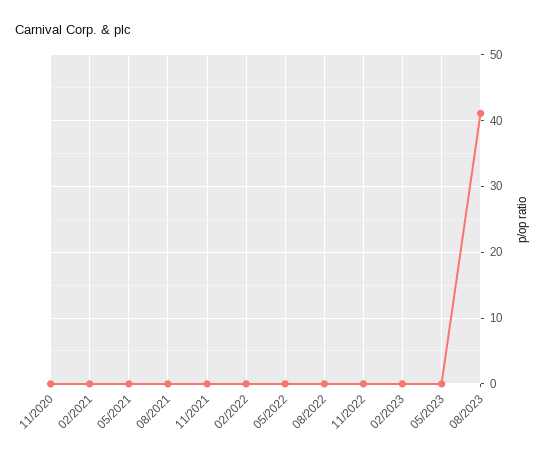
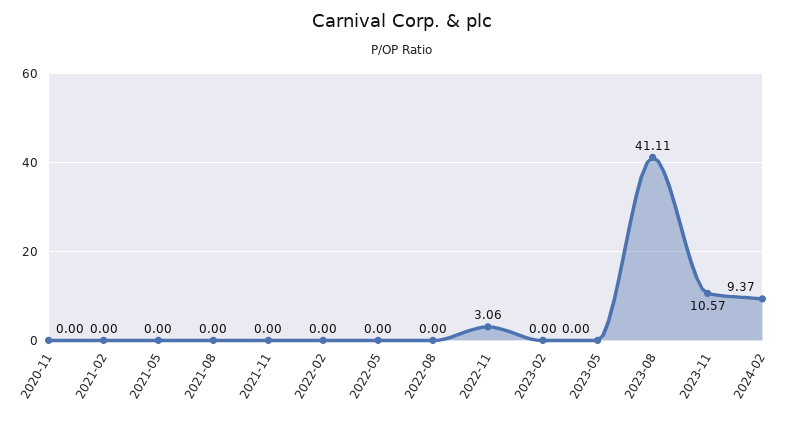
11/2022: 0 -> 3.06
2023-11: none -> 10.57
2024-02: none -> 9.37

